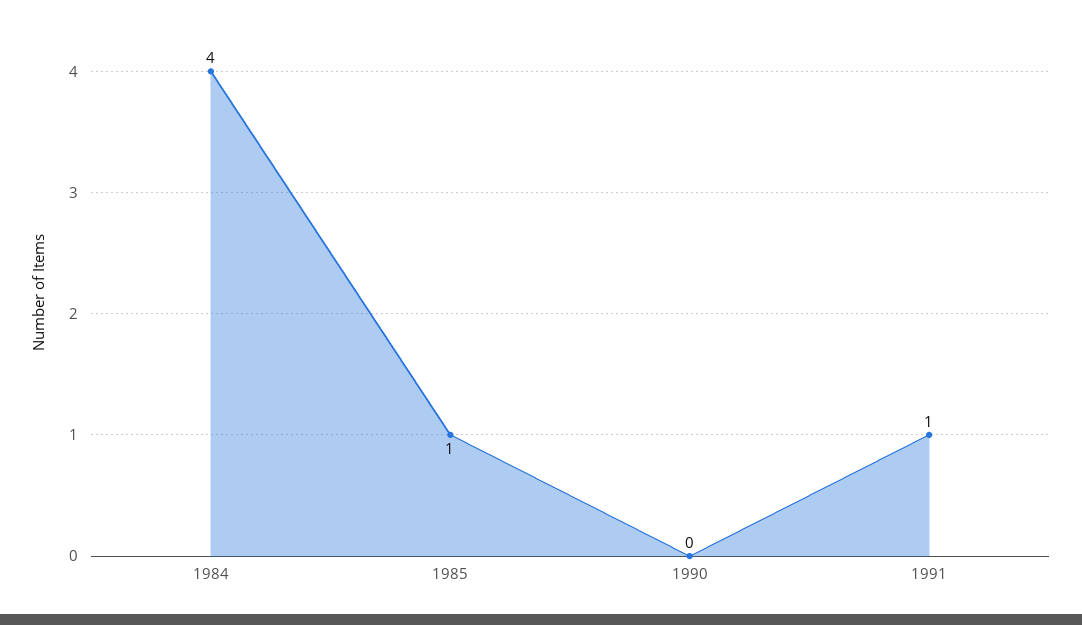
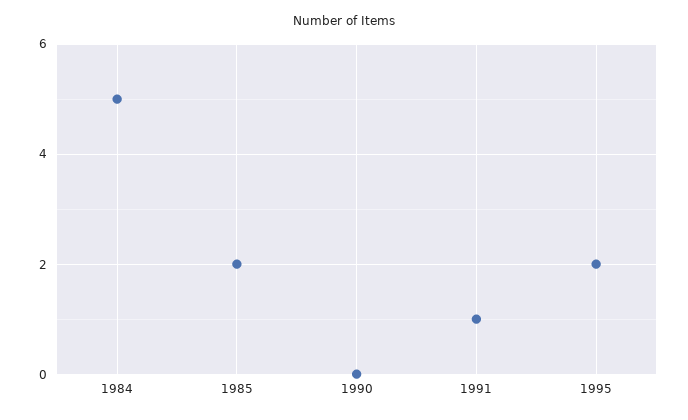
1984: 4 -> 5
1985: 1 -> 2
1995: none -> 2

